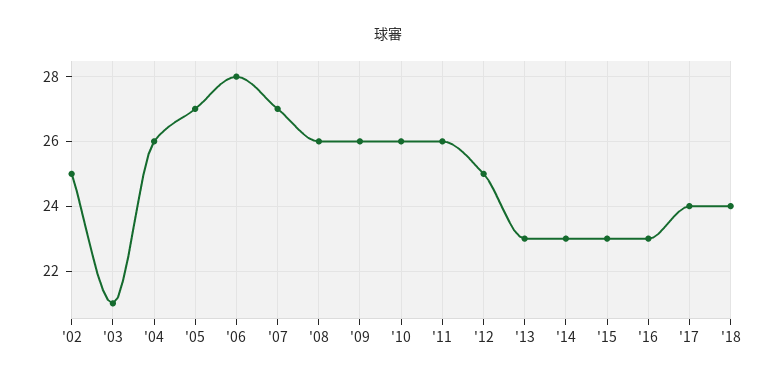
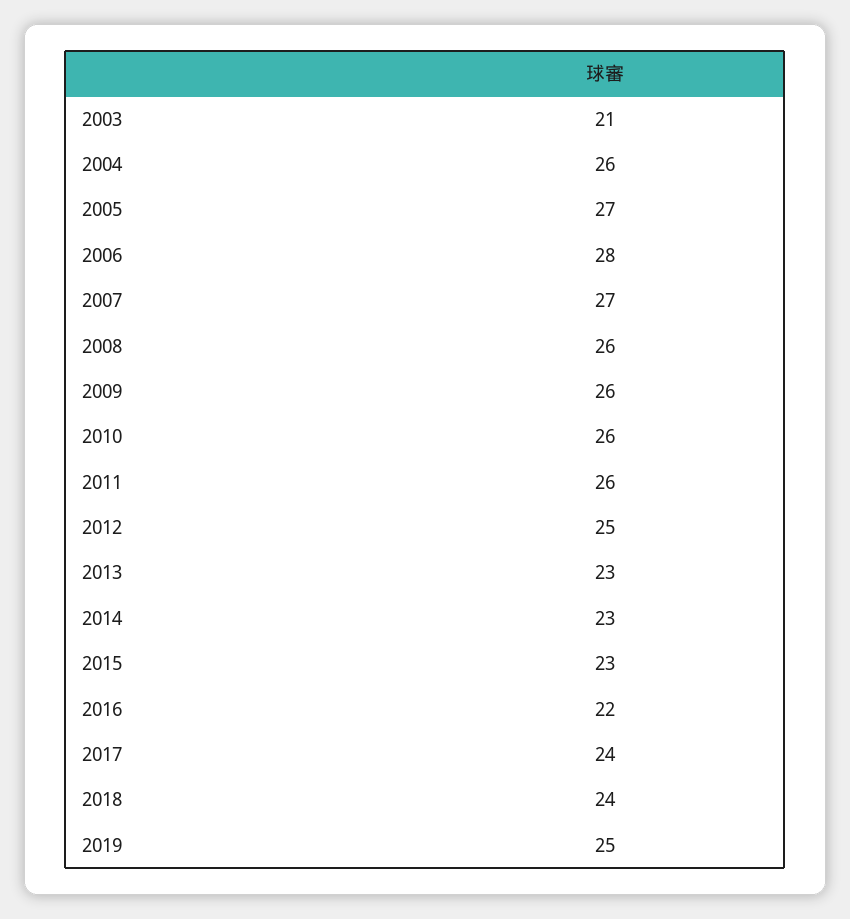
'02: 25 -> none
'16: 23 -> 22
2019: none -> 25

